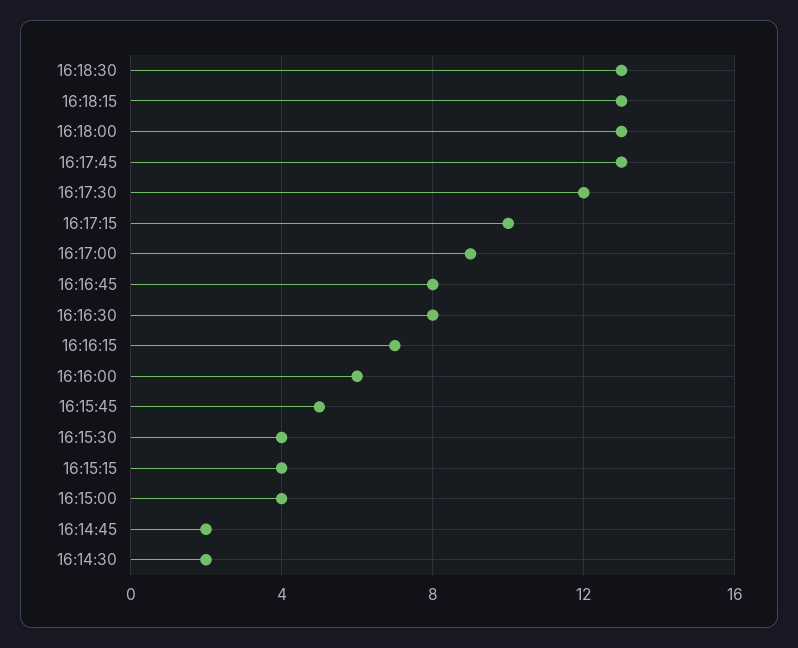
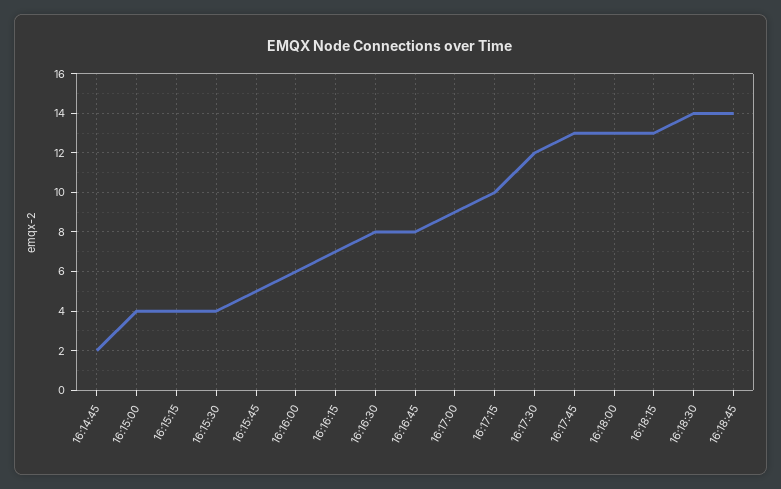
16:18:30: 13 -> 14
16:14:30: 2 -> none
16:18:45: none -> 14

